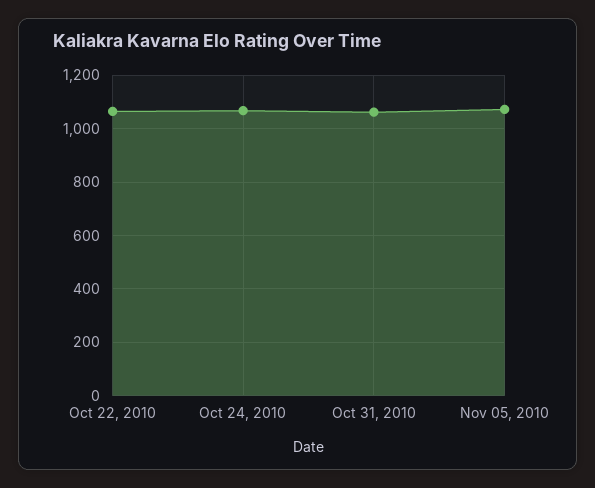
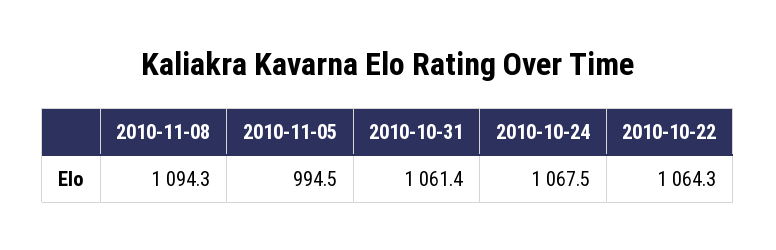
Nov 05, 2010: 1075 -> 994.5
2010-11-08: none -> 1094.3

